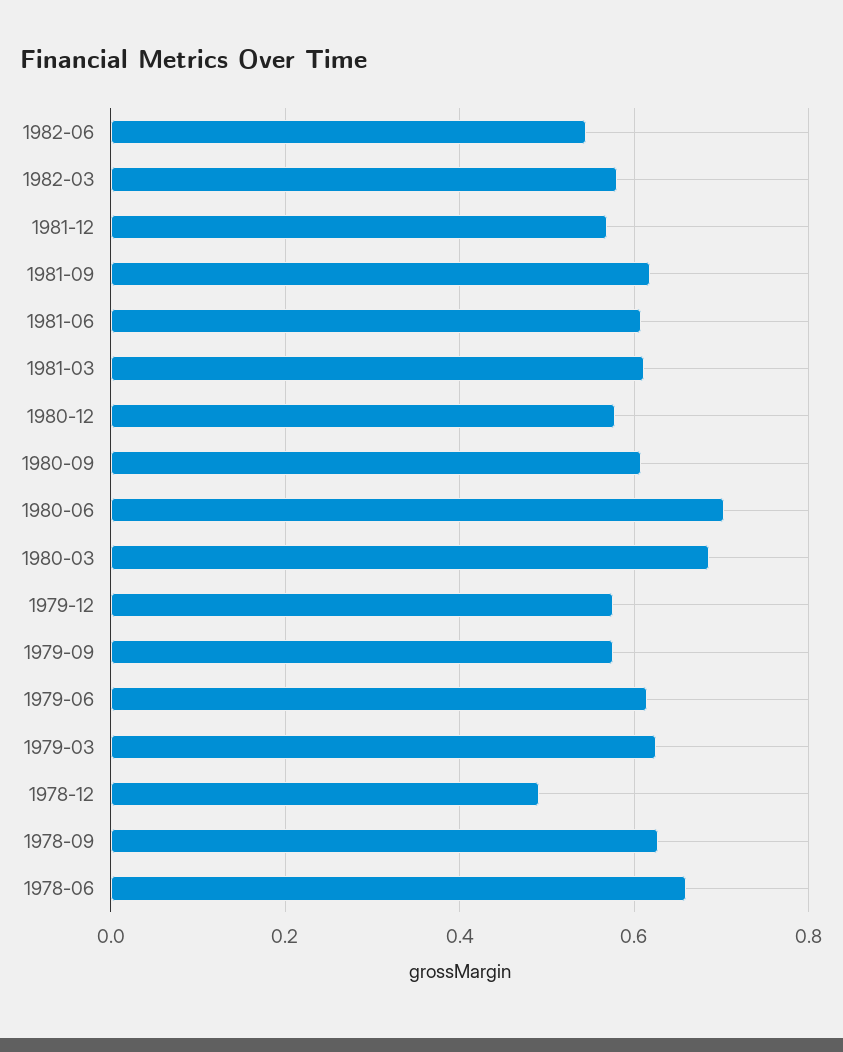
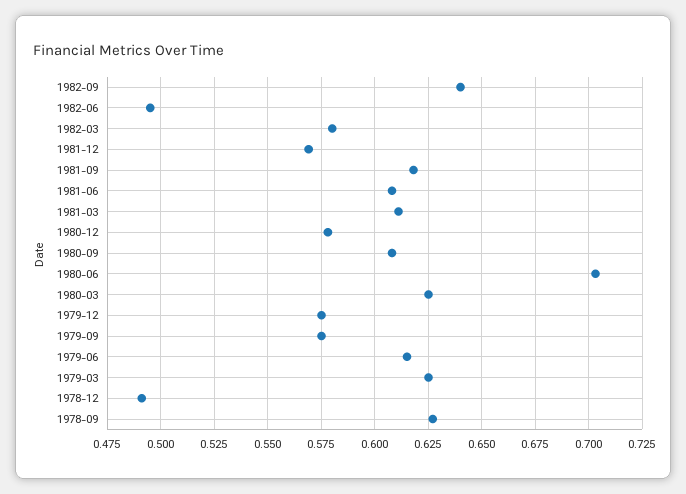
1982-06: 0.54 -> 0.495
1980-03: 0.68 -> 0.625
1978-06: 0.66 -> none
1982-09: none -> 0.64

